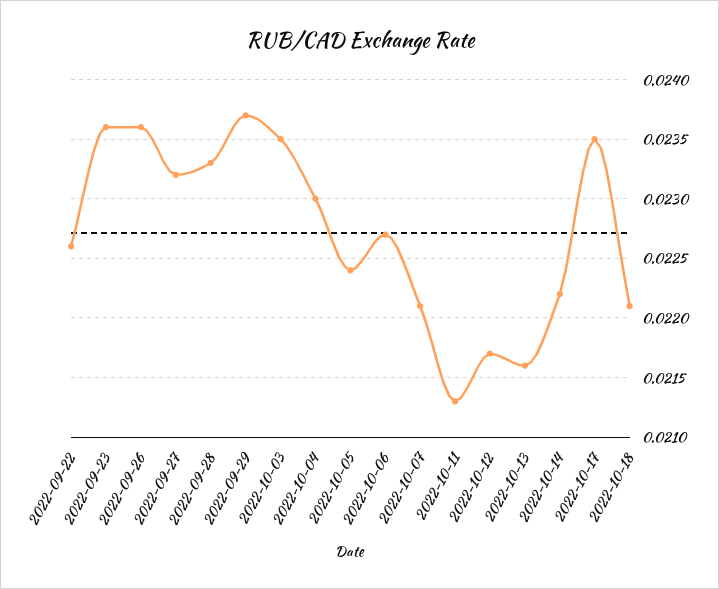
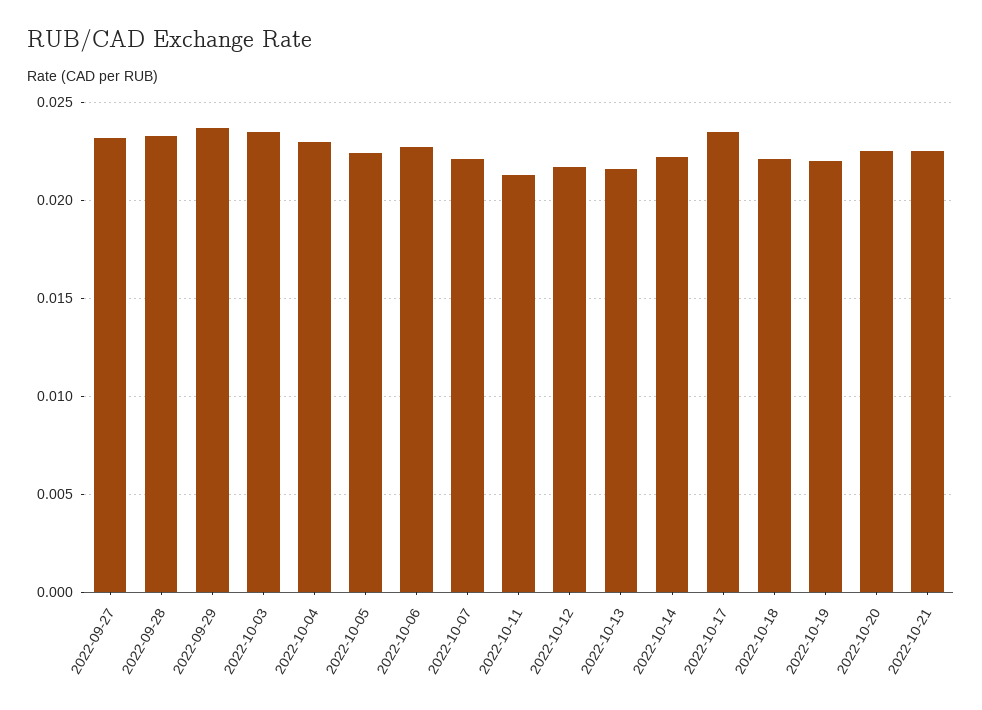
2022-09-22: 0.0226 -> none
2022-09-23: 0.0236 -> none
2022-09-26: 0.0236 -> none
2022-10-19: none -> 0.022
2022-10-20: none -> 0.0225
2022-10-21: none -> 0.0225

